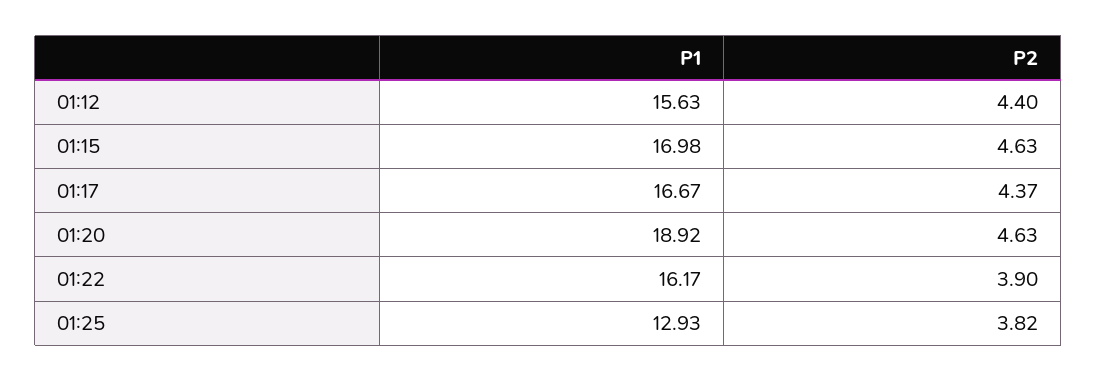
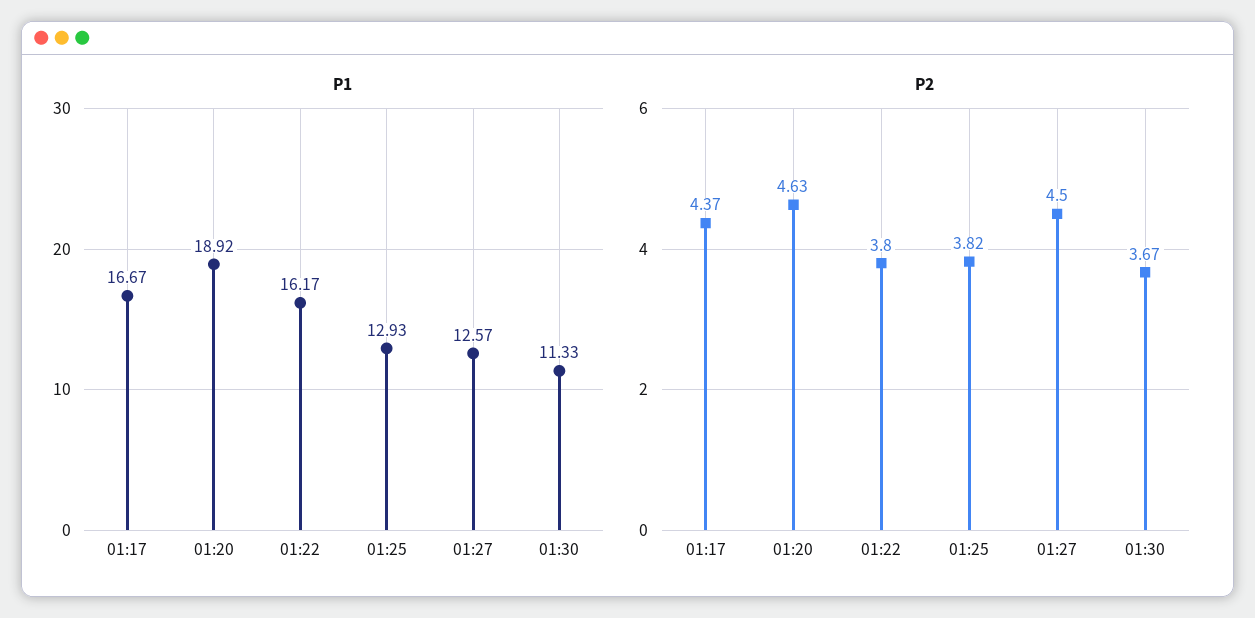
P1, 01:12: 15.63 -> none
P2, 01:12: 4.4 -> none
P1, 01:15: 16.98 -> none
P2, 01:15: 4.63 -> none
P2, 01:22: 3.9 -> 3.8
P1, 01:27: none -> 12.57
P1, 01:30: none -> 11.33
P2, 01:27: none -> 4.5
P2, 01:30: none -> 3.67

